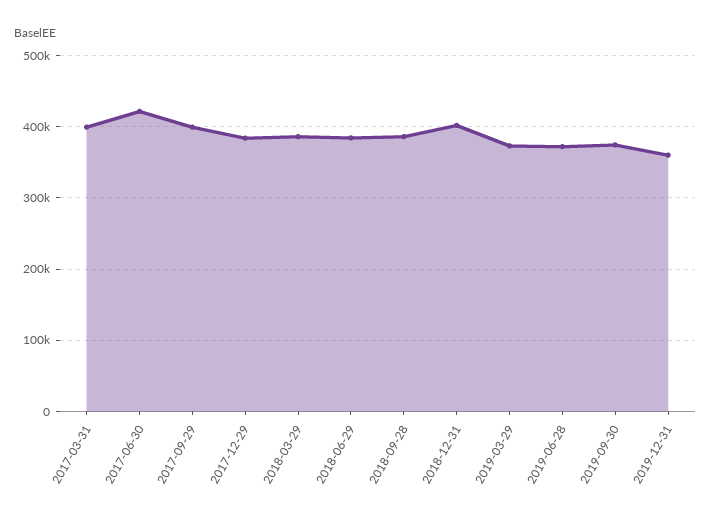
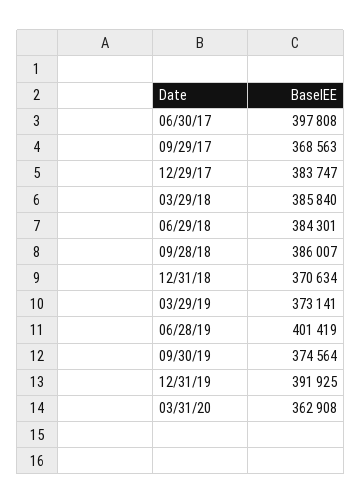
2017-03-31: 400000 -> none
2017-06-30: 420000 -> 397808
2017-09-29: 400000 -> 368563
2018-12-31: 400000 -> 370634
2019-06-28: 370000 -> 401419
2019-12-31: 360000 -> 391925
03/31/20: none -> 362908

